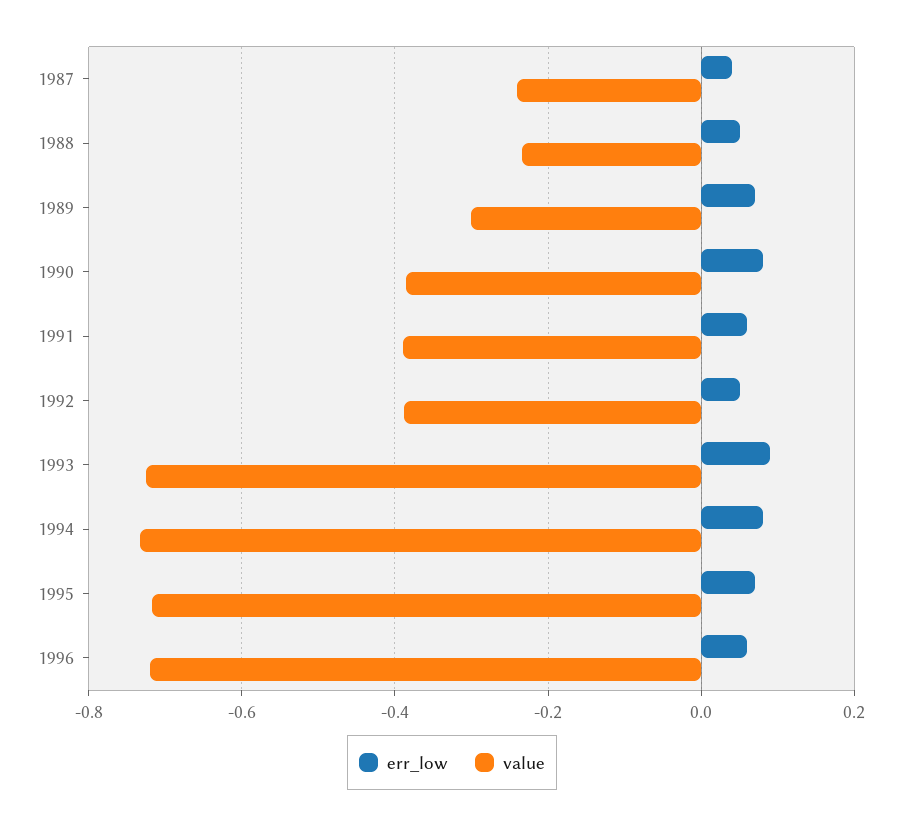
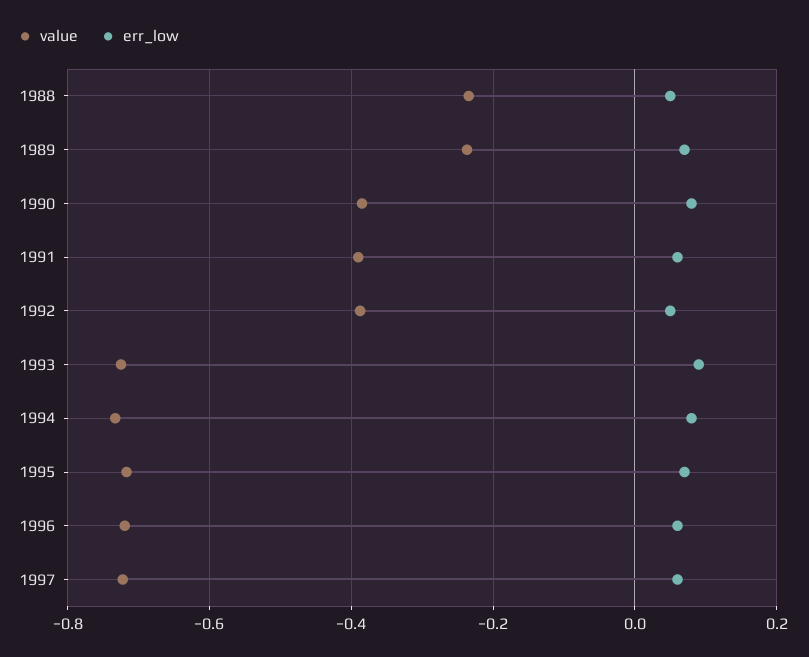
err_low, 1987: 0.04 -> none
value, 1987: -0.24 -> none
value, 1989: -0.3 -> -0.24
value, 1997: none -> -0.72
err_low, 1997: none -> 0.06

